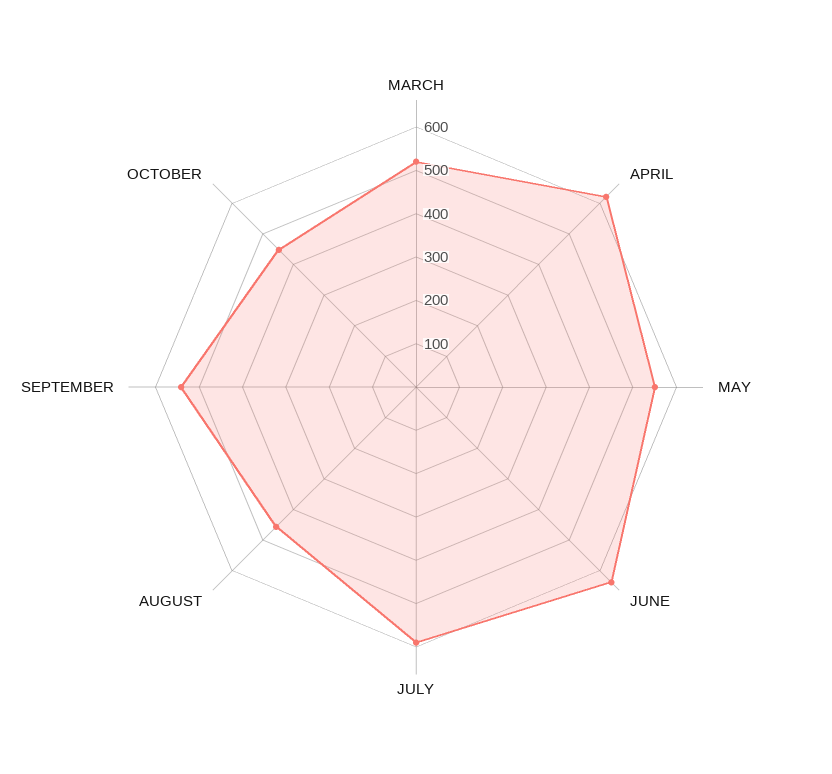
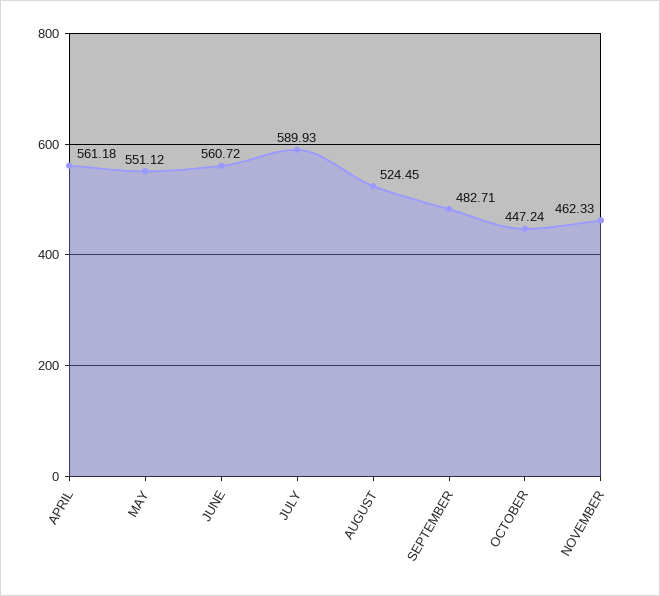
MARCH: 520 -> none
APRIL: 620 -> 561.18
JUNE: 640 -> 560.72
AUGUST: 460 -> 524.45
SEPTEMBER: 540 -> 482.71
NOVEMBER: none -> 462.33

